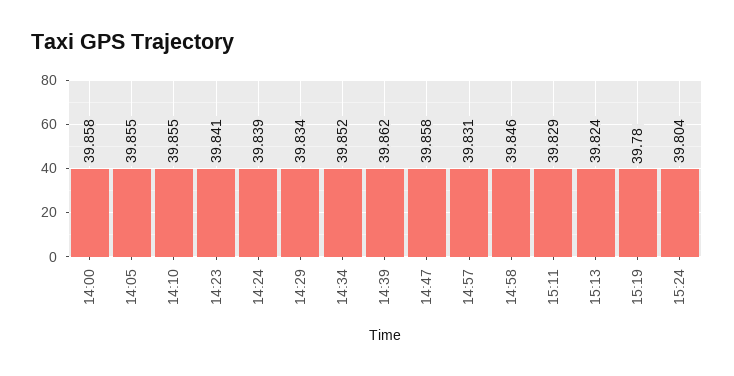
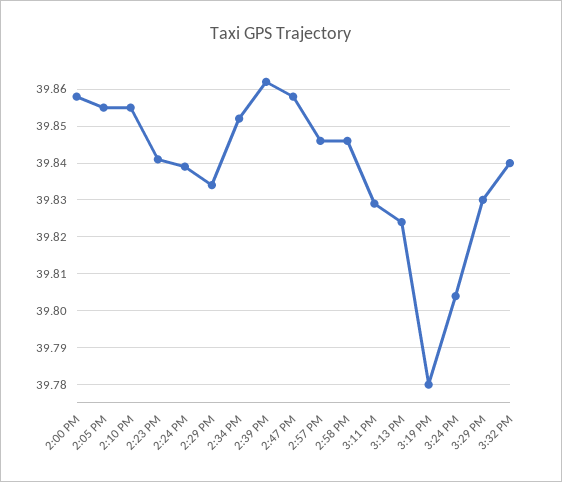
14:57: 39.831 -> 39.845
3:29 PM: none -> 39.83
3:32 PM: none -> 39.84

